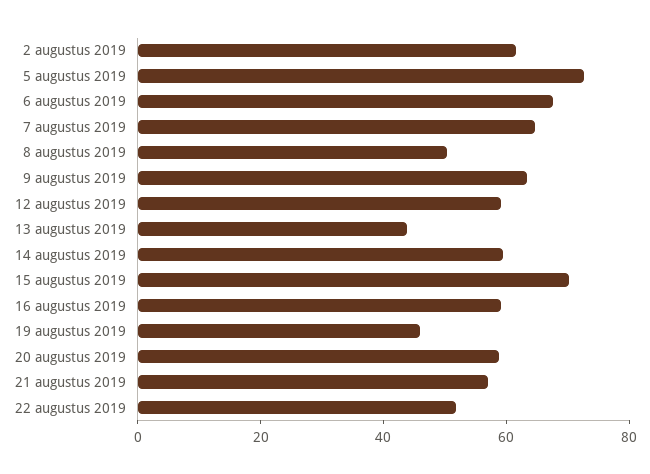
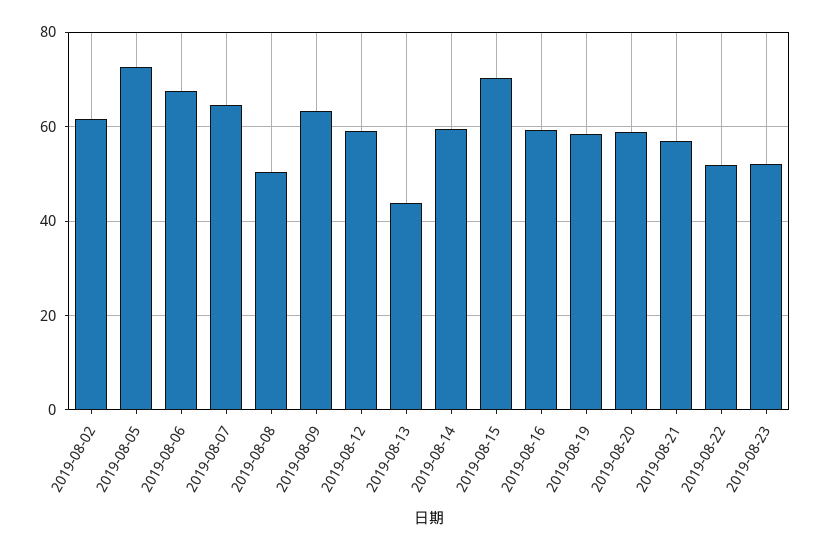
19 augustus 2019: 45 -> 58
2019-08-23: none -> 52

